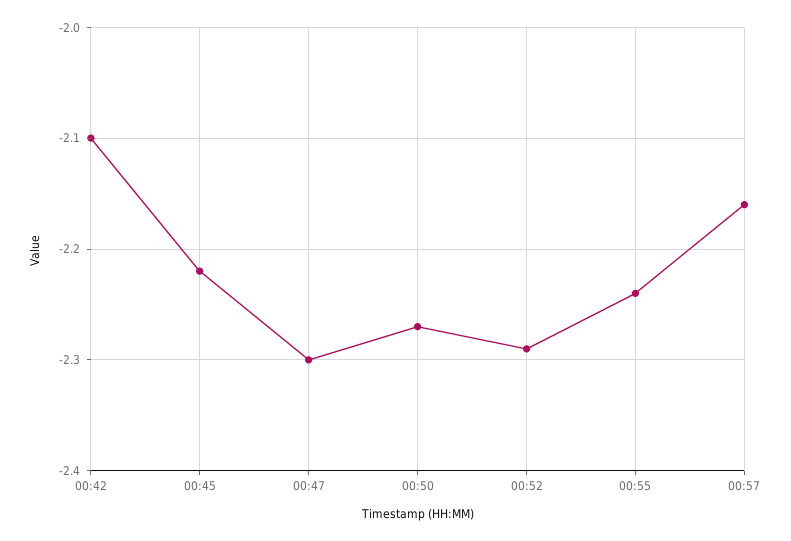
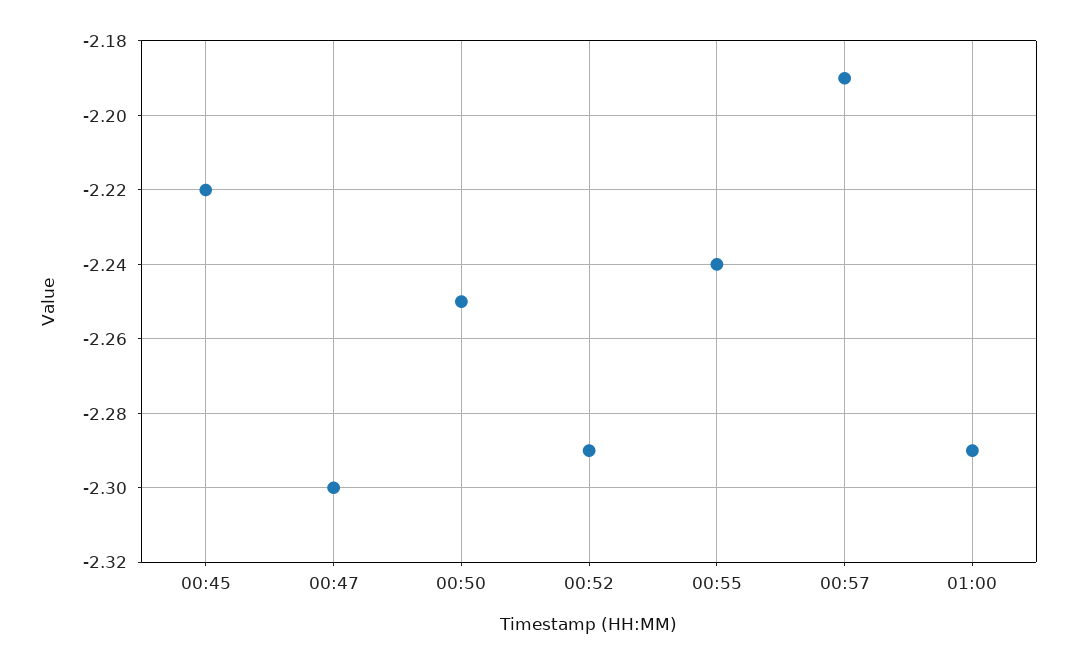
00:42: -2.1 -> none
00:50: -2.27 -> -2.25
00:57: -2.16 -> -2.19
01:00: none -> -2.29

